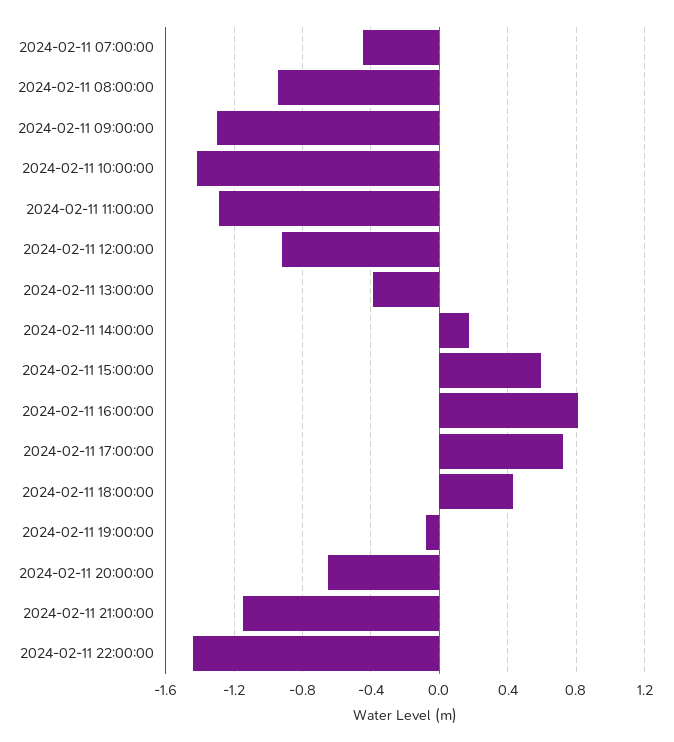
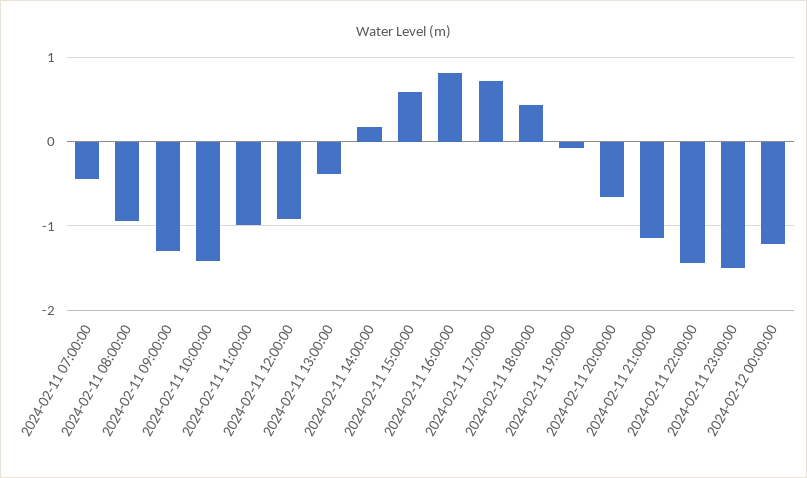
2024-02-11 11:00:00: -1.3 -> -1
2024-02-11 23:00:00: none -> -1.5
2024-02-12 00:00:00: none -> -1.2

